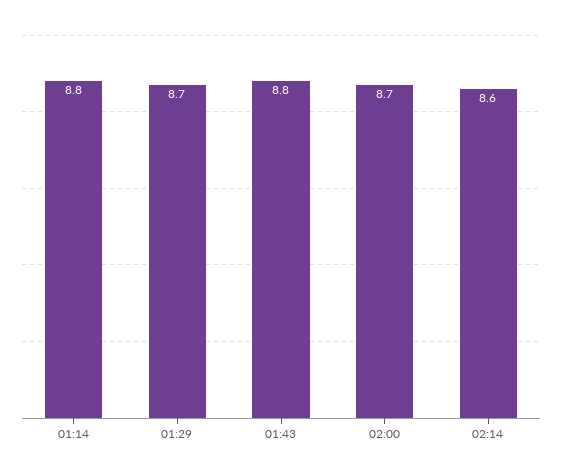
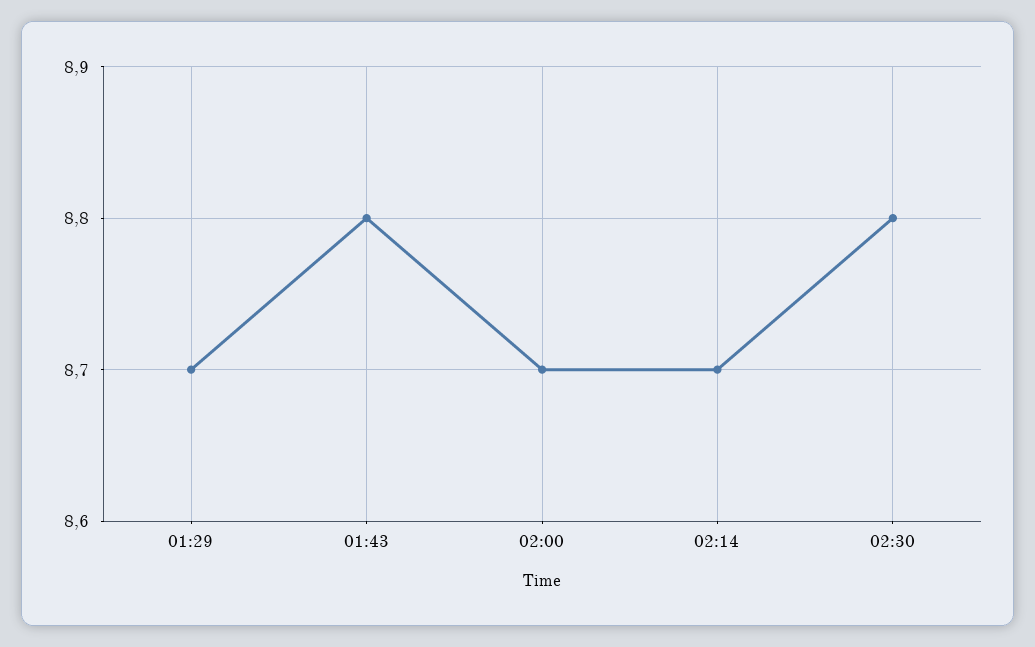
01:14: 8.8 -> none
02:14: 8.6 -> 8.7
02:30: none -> 8.8

